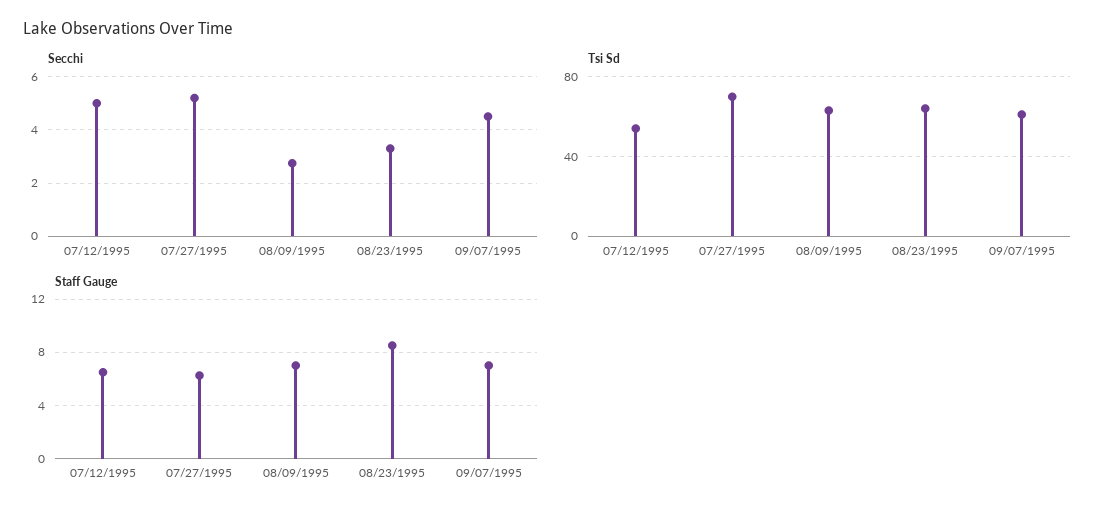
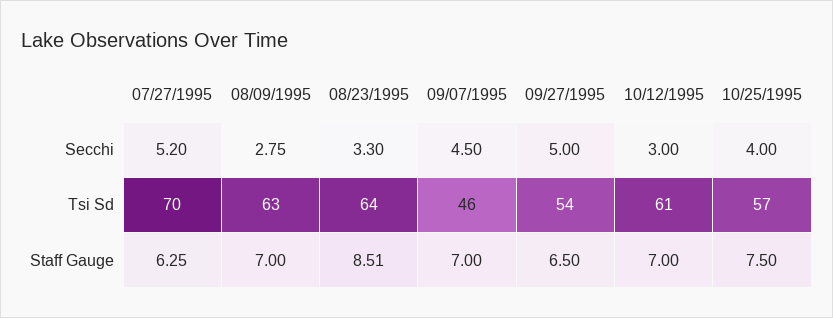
Secchi, 07/12/1995: 5 -> none
Tsi Sd, 07/12/1995: 55 -> none
Tsi Sd, 09/07/1995: 60 -> 46
Staff Gauge, 07/12/1995: 6.5 -> none
Secchi, 09/27/1995: none -> 5
Secchi, 10/12/1995: none -> 3
Secchi, 10/25/1995: none -> 4
Tsi Sd, 09/27/1995: none -> 54
Tsi Sd, 10/12/1995: none -> 61
Tsi Sd, 10/25/1995: none -> 57
Staff Gauge, 09/27/1995: none -> 6.5
Staff Gauge, 10/12/1995: none -> 7
Staff Gauge, 10/25/1995: none -> 7.5

